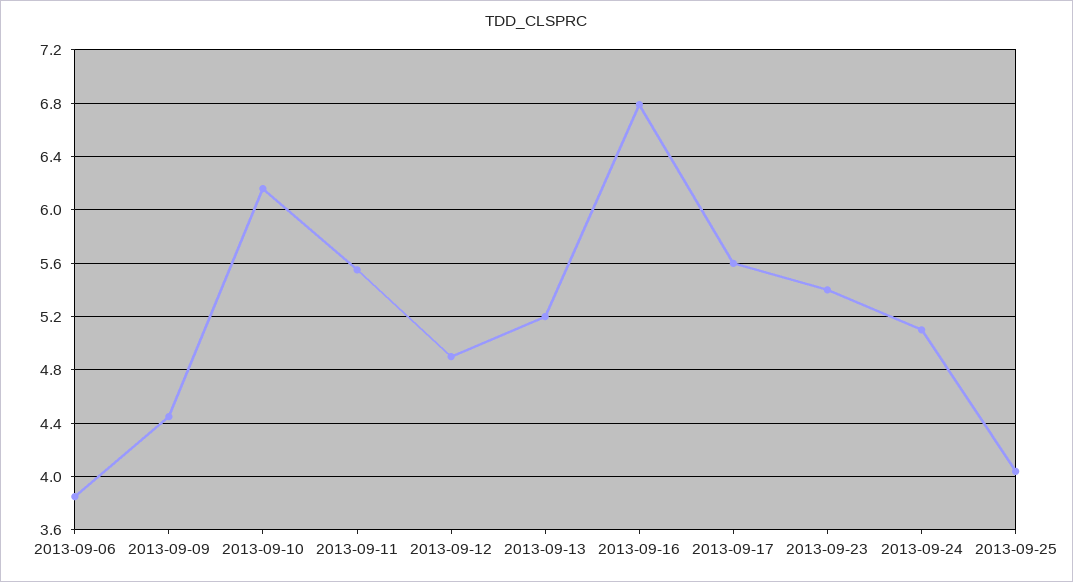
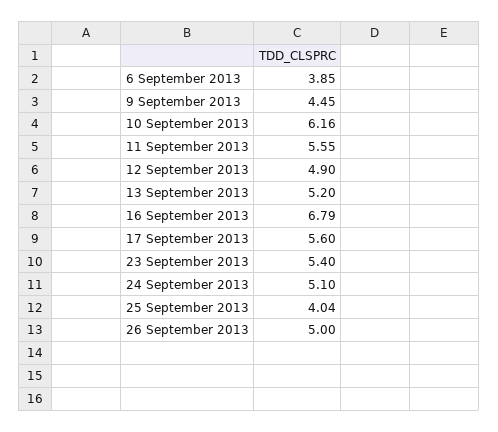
26 September 2013: none -> 5

